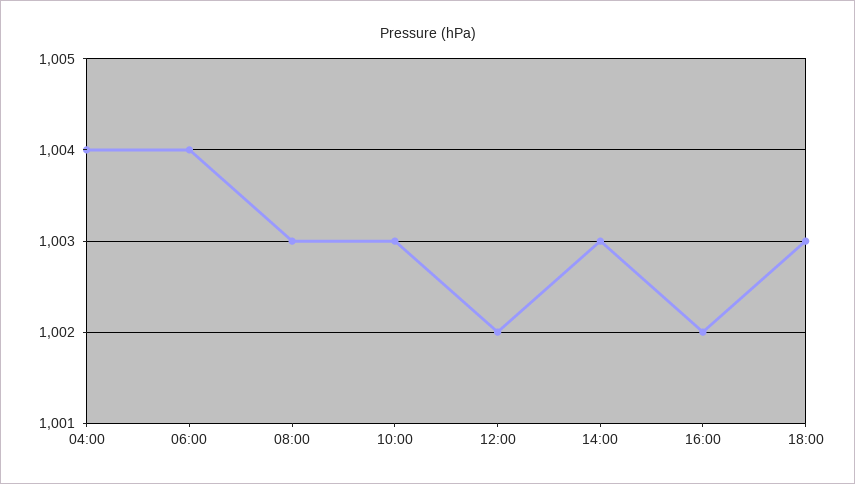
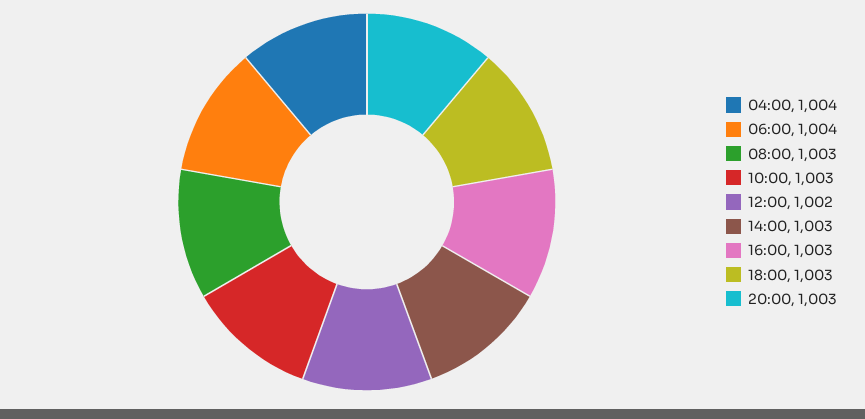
16:00: 1002 -> 1003
20:00: none -> 1003

